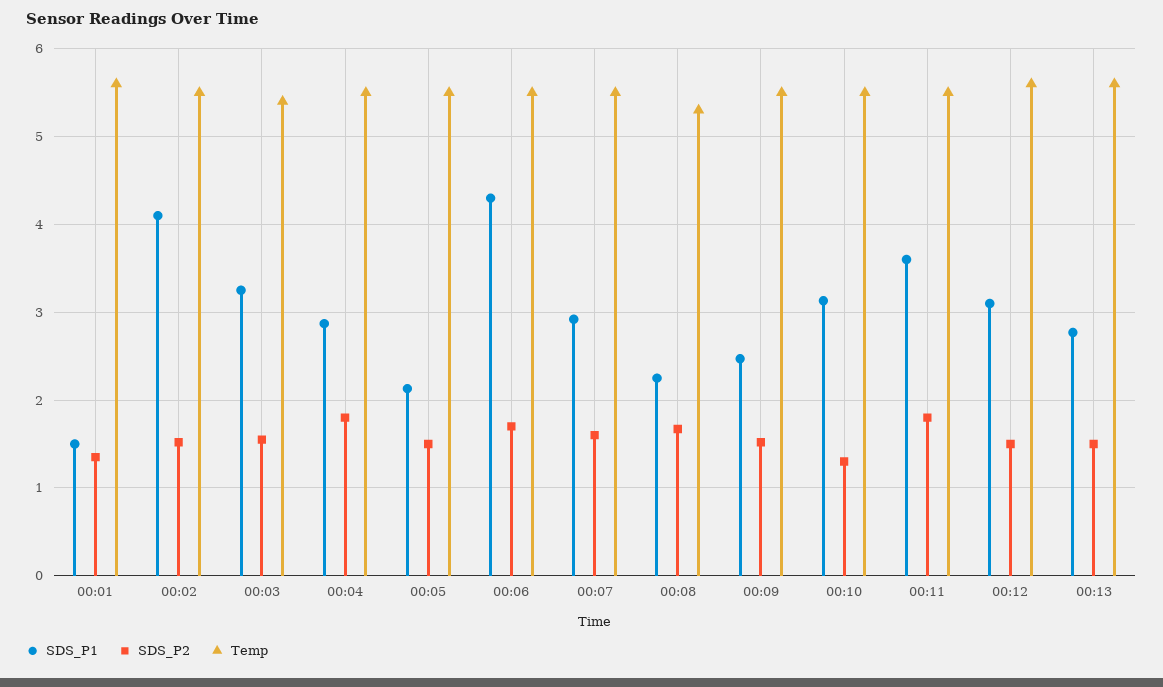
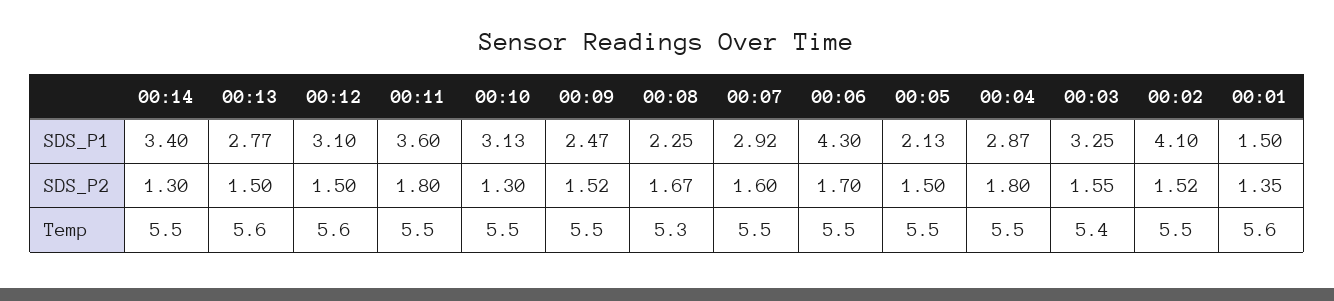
SDS_P1, 00:14: none -> 3.4
SDS_P2, 00:14: none -> 1.3
Temp, 00:14: none -> 5.5

